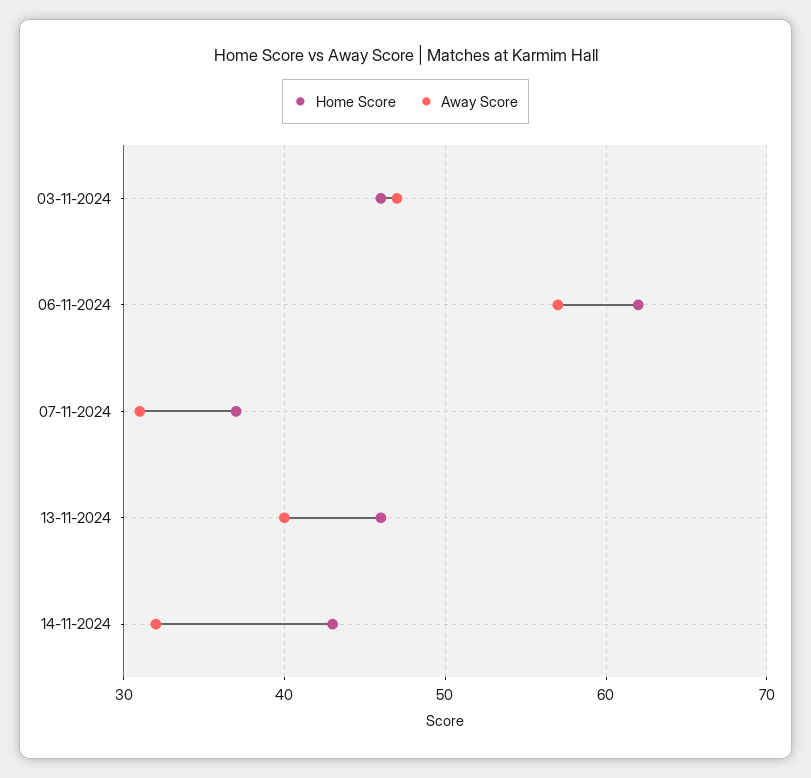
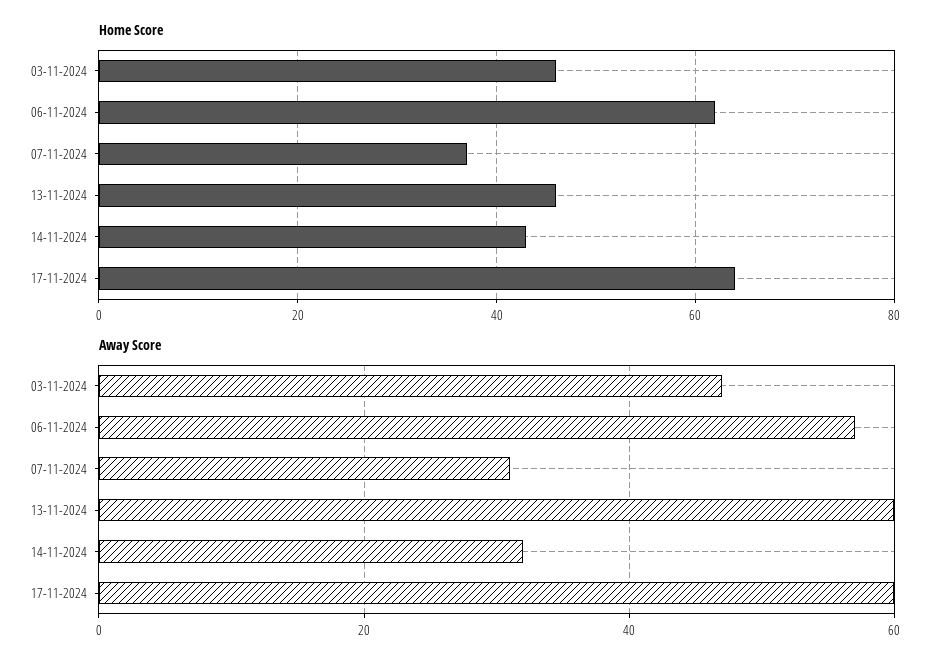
Away Score, 13-11-2024: 40 -> 60
Home Score, 17-11-2024: none -> 65
Away Score, 17-11-2024: none -> 60

